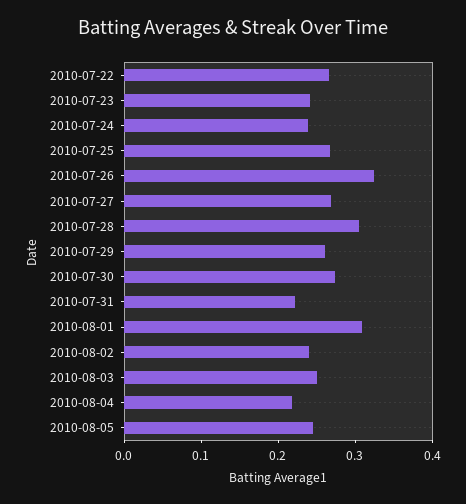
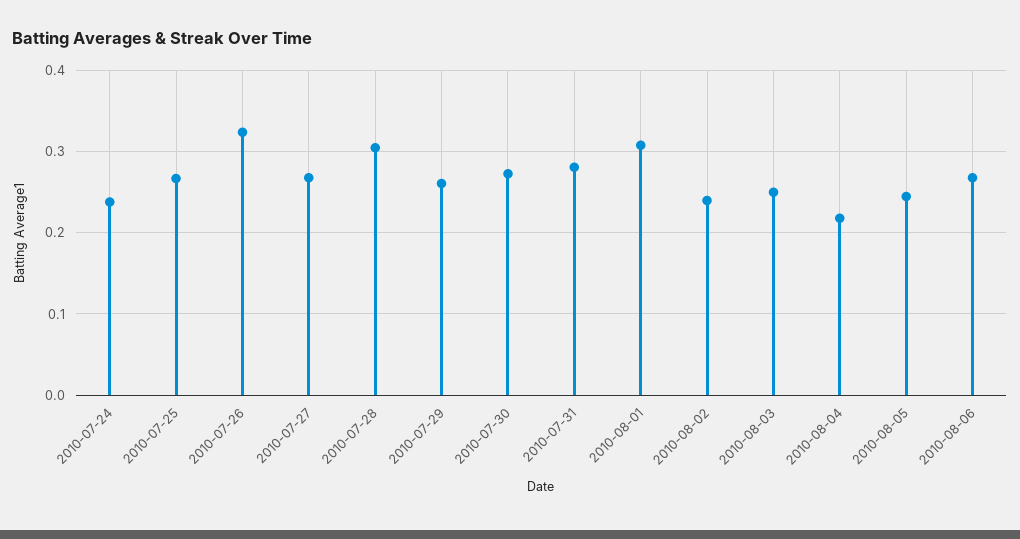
2010-07-22: 0.26 -> none
2010-07-23: 0.24 -> none
2010-07-31: 0.22 -> 0.28
2010-08-06: none -> 0.27

